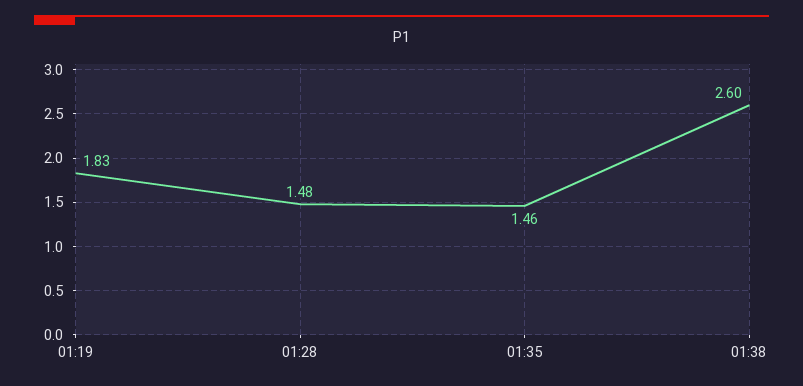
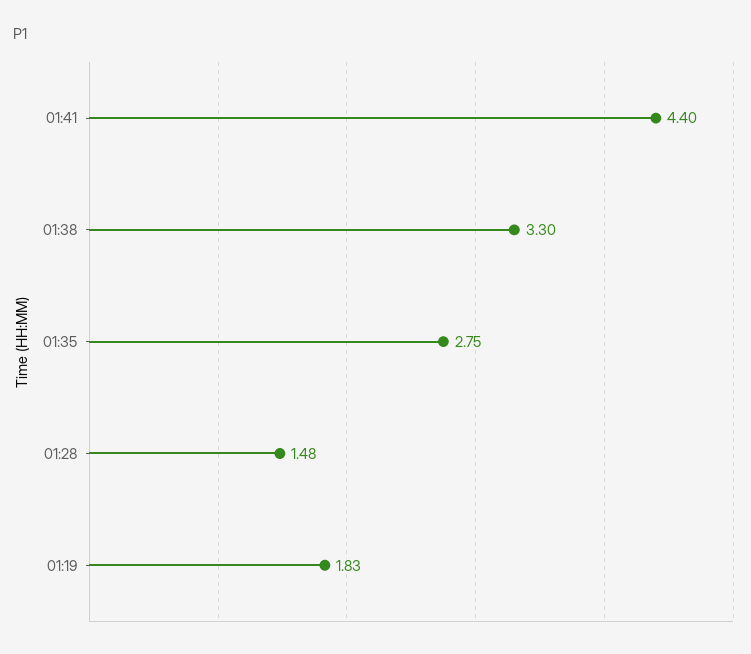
01:35: 1.46 -> 2.75
01:38: 2.6 -> 3.3
01:41: none -> 4.4

